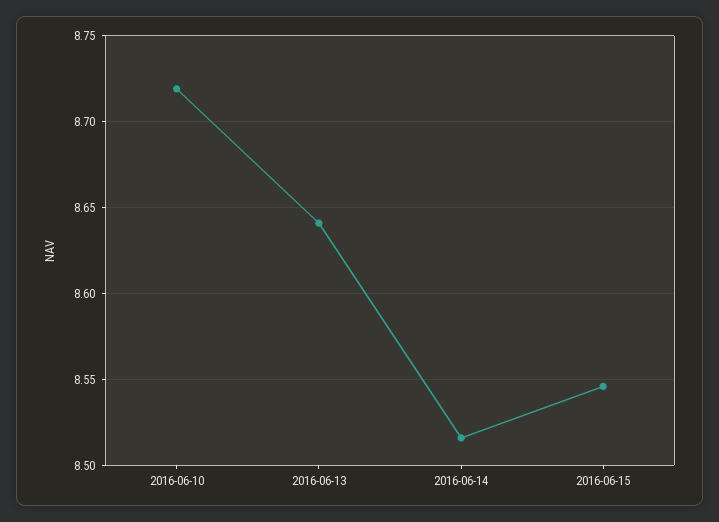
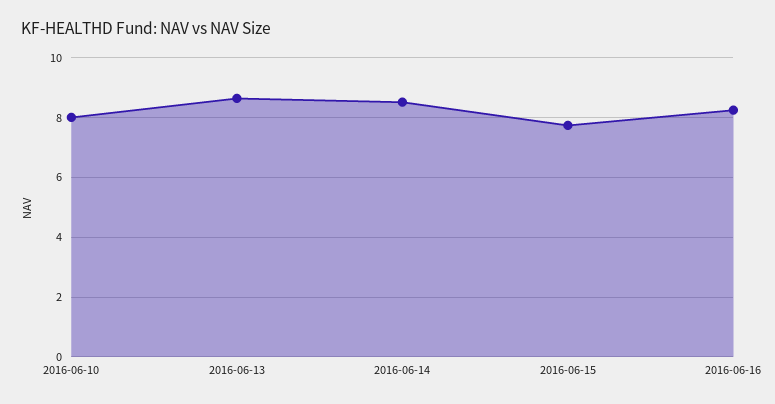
2016-06-10: 8.72 -> 8
2016-06-15: 8.545 -> 7.75
2016-06-16: none -> 8.25

